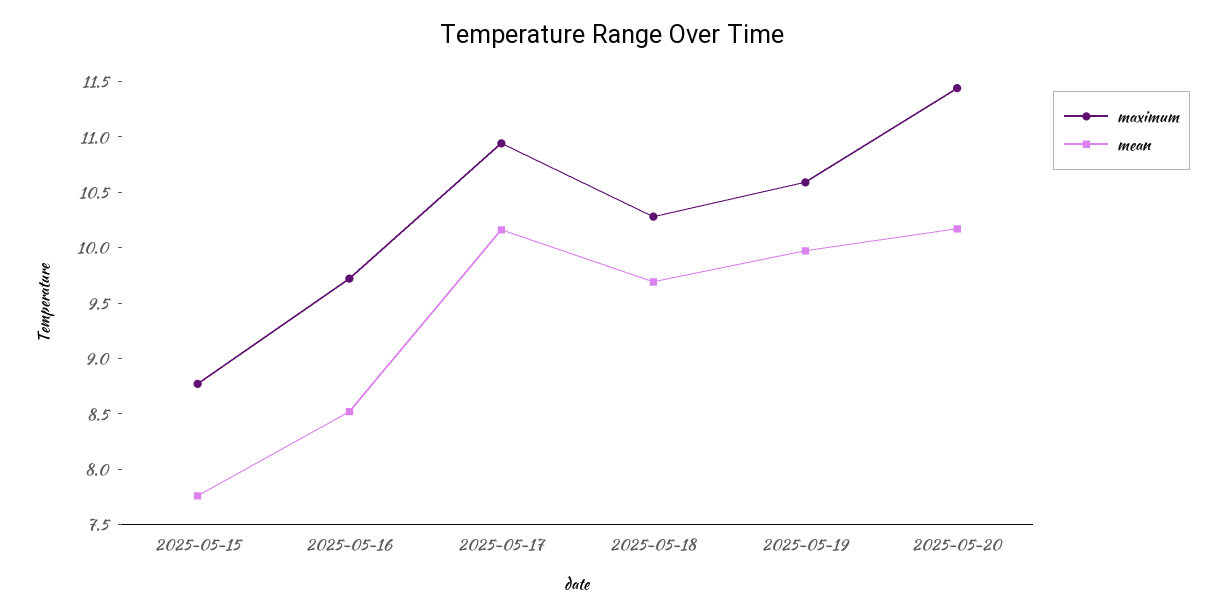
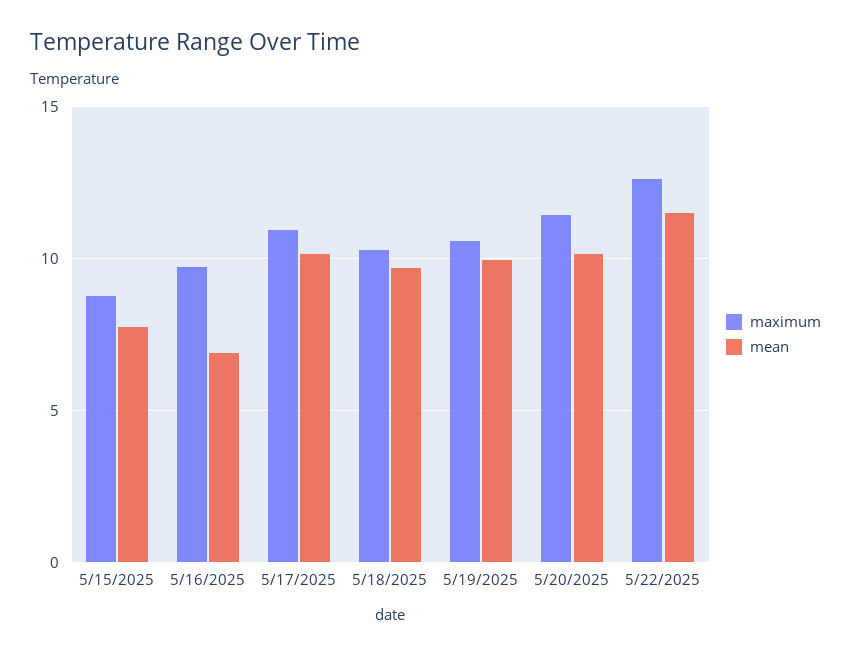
mean, 2025-05-16: 8.5 -> 7
maximum, 5/22/2025: none -> 12.5
mean, 5/22/2025: none -> 11.5

